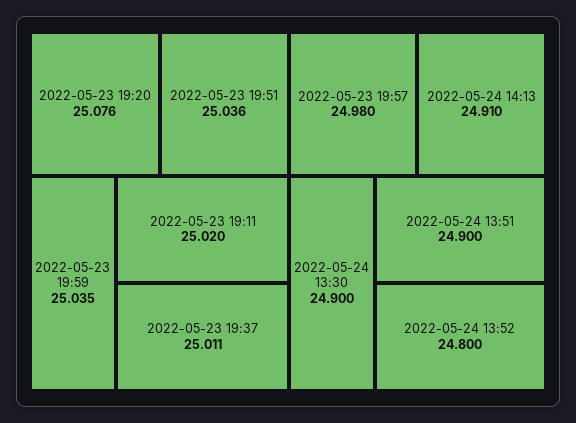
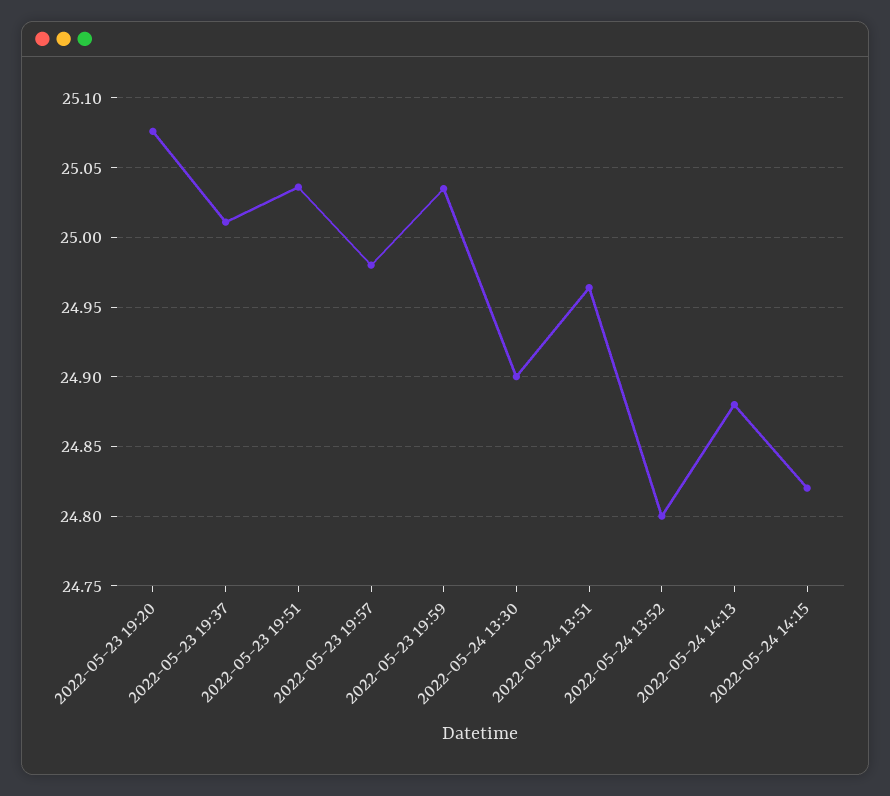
2022-05-23 19:11: 25.02 -> none
2022-05-24 14:13: 24.91 -> 24.88
2022-05-24 13:51: 24.9 -> 24.965
2022-05-24 14:15: none -> 24.82

